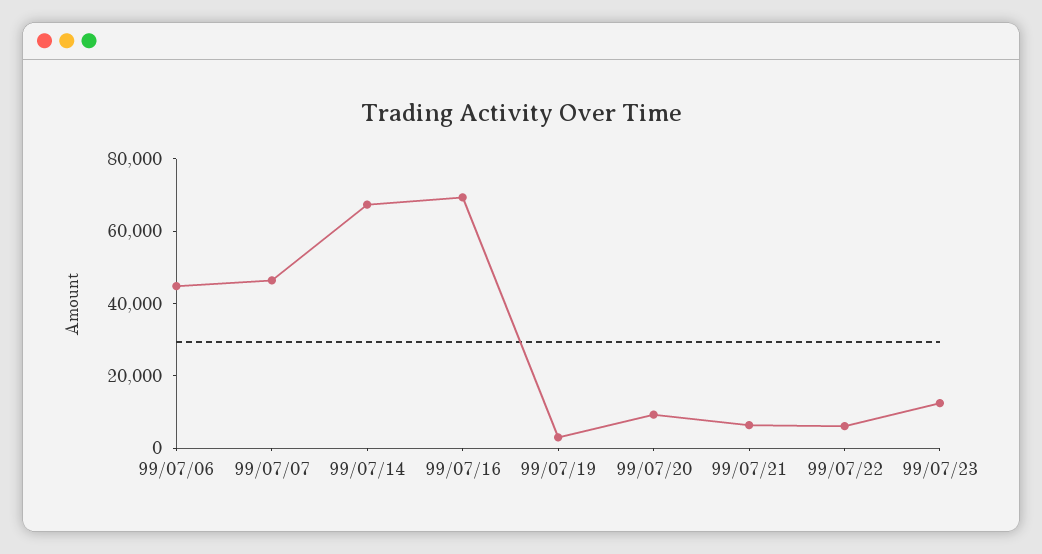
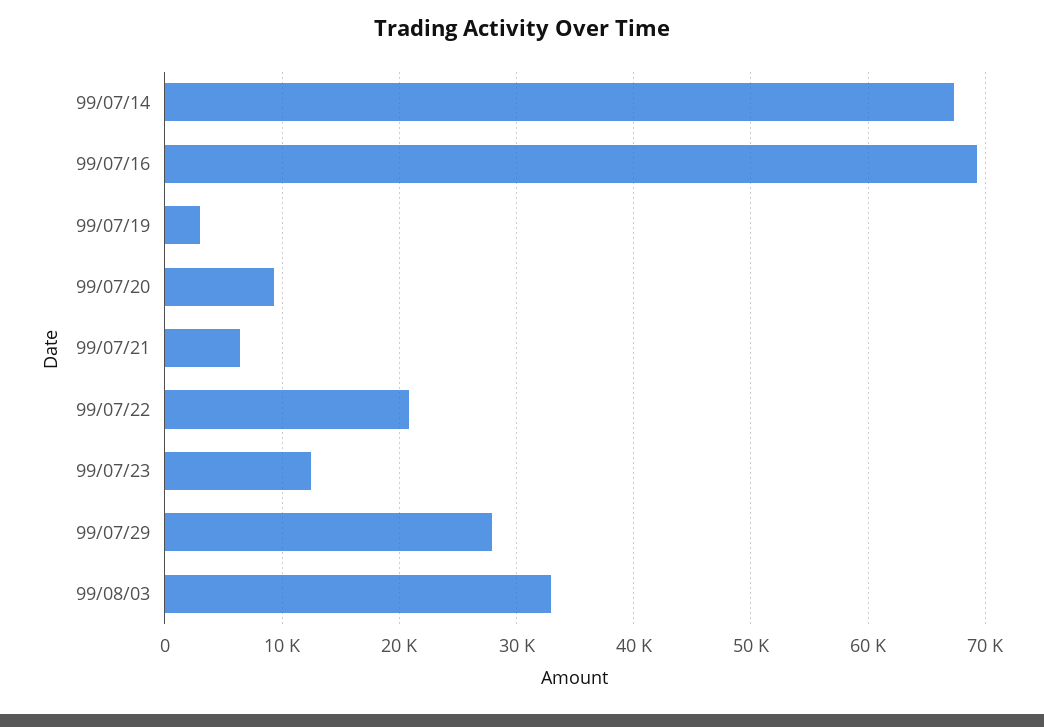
99/07/06: 45000 -> none
99/07/07: 45000 -> none
99/07/22: 5000 -> 21000
99/07/29: none -> 28000
99/08/03: none -> 33000

